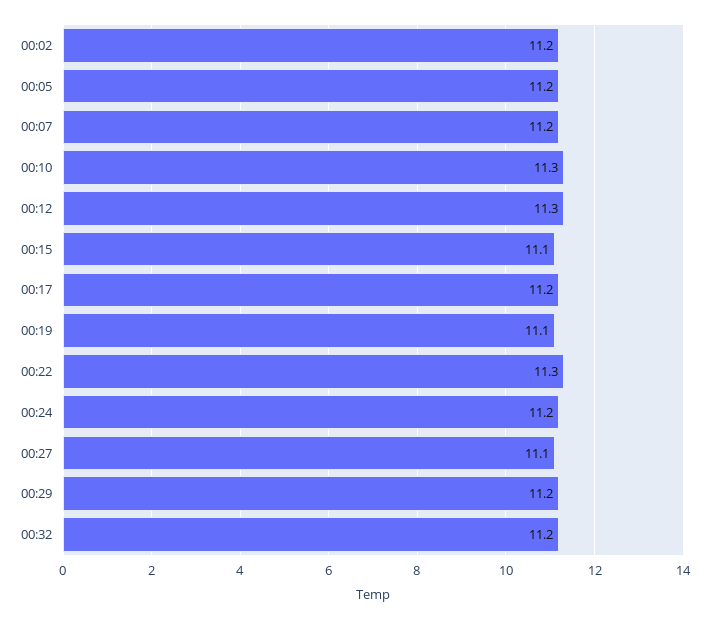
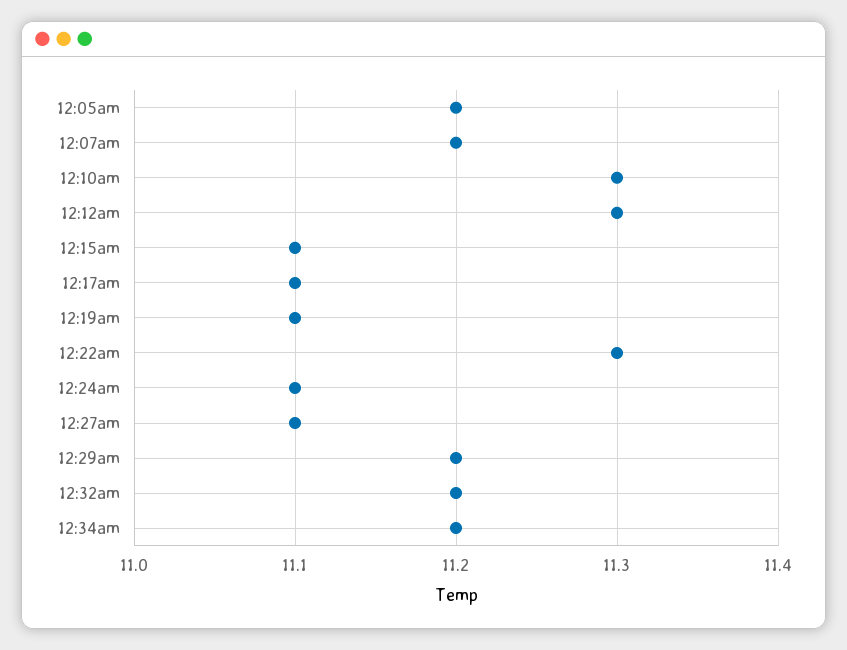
00:02: 11.2 -> none
00:17: 11.2 -> 11.1
00:24: 11.2 -> 11.1
12:34am: none -> 11.2

